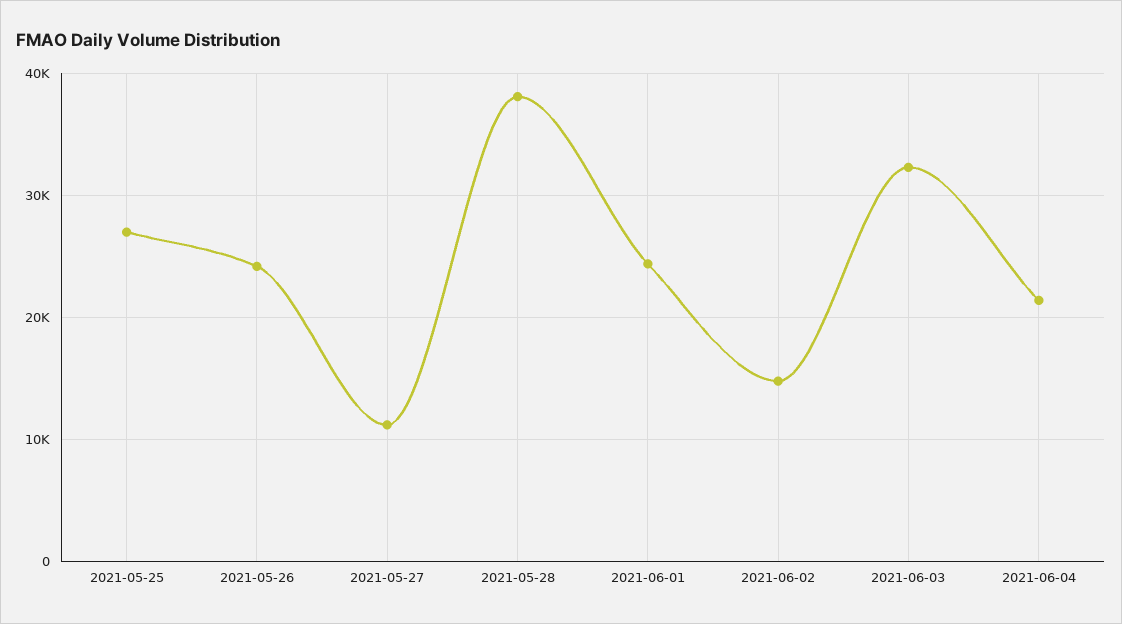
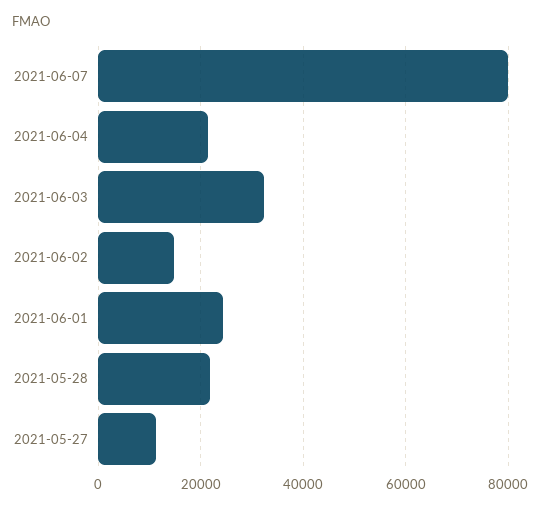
2021-05-25: 27000 -> none
2021-05-26: 24000 -> none
2021-05-28: 38000 -> 22000
2021-06-07: none -> 80000

